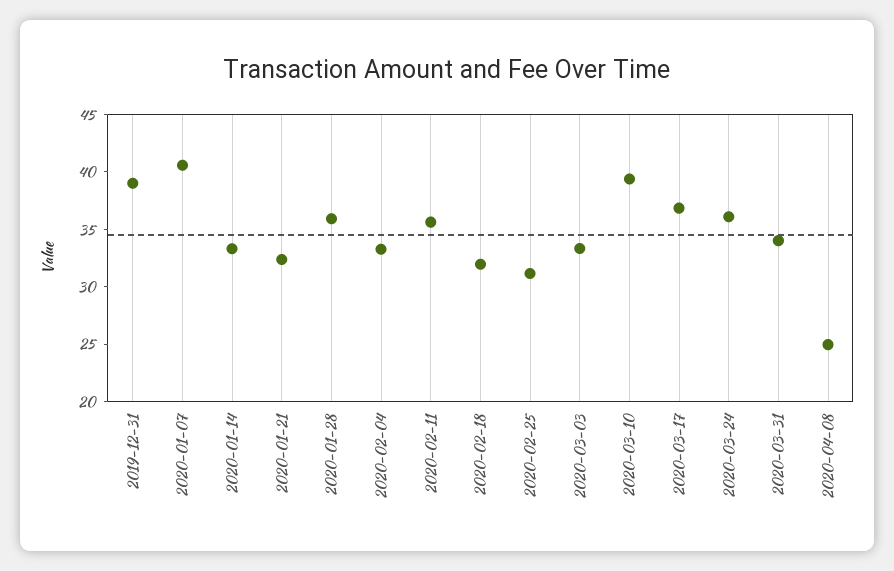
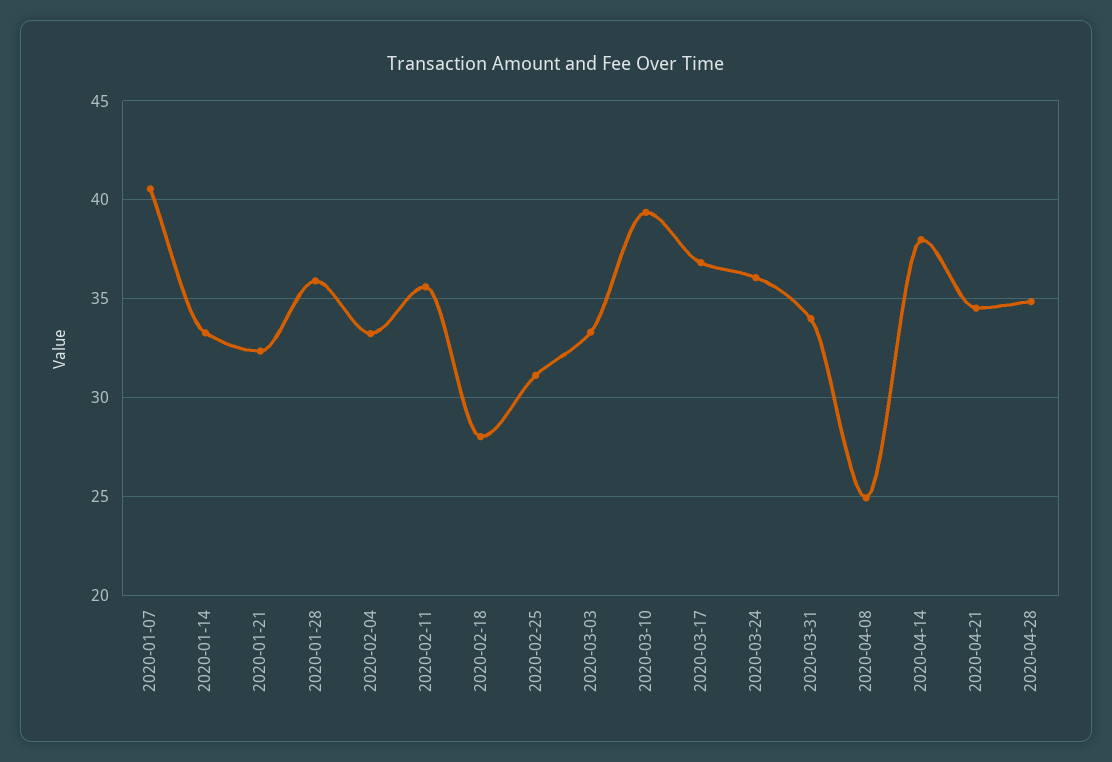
2019-12-31: 39 -> none
2020-02-18: 32 -> 28
2020-04-14: none -> 38
2020-04-21: none -> 34.5
2020-04-28: none -> 35

